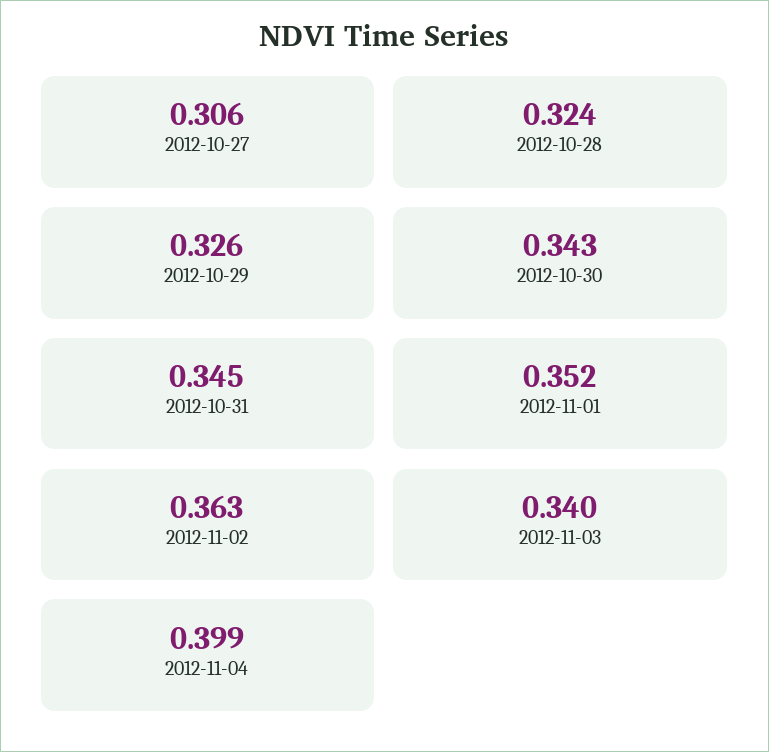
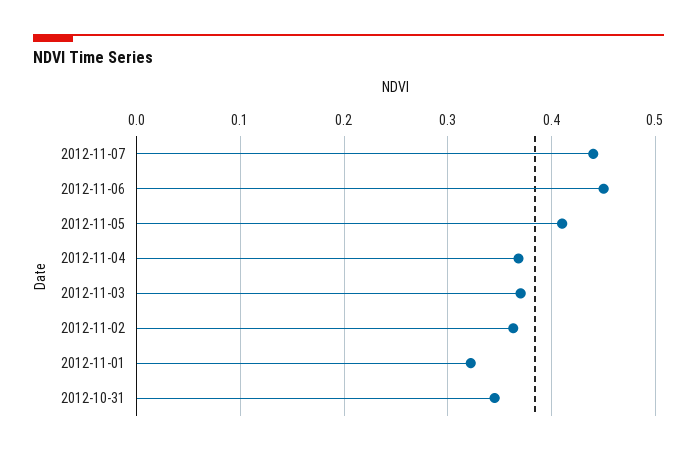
2012-10-27: 0.306 -> none
2012-10-28: 0.324 -> none
2012-10-29: 0.326 -> none
2012-10-30: 0.343 -> none
2012-11-01: 0.352 -> 0.32
2012-11-03: 0.34 -> 0.37
2012-11-04: 0.399 -> 0.37
2012-11-07: none -> 0.44
2012-11-06: none -> 0.45
2012-11-05: none -> 0.41

